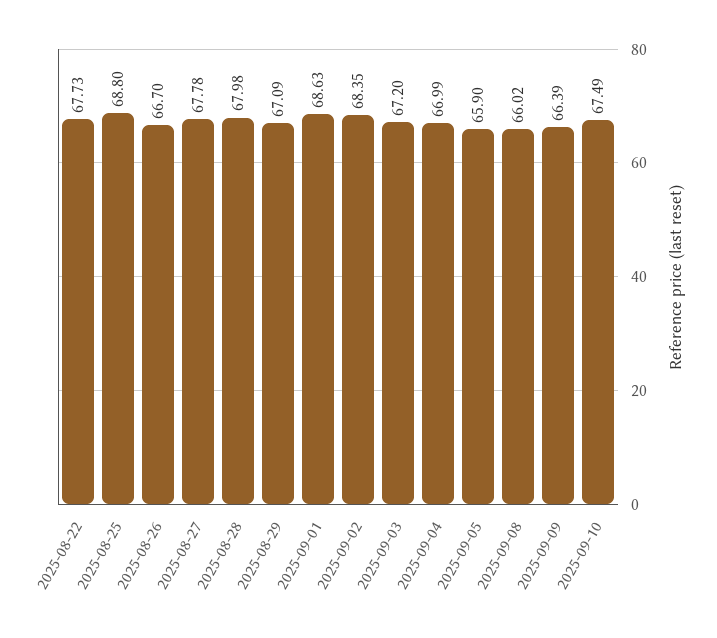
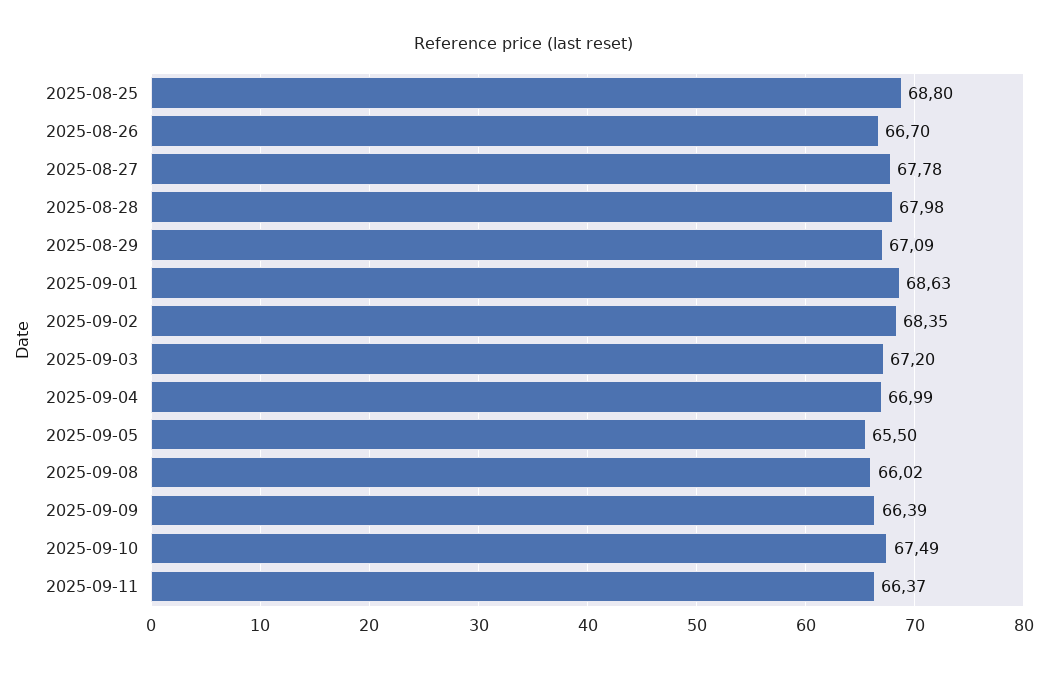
2025-08-22: 67.73 -> none
2025-09-05: 65.9 -> 65.5
2025-09-11: none -> 66.37

